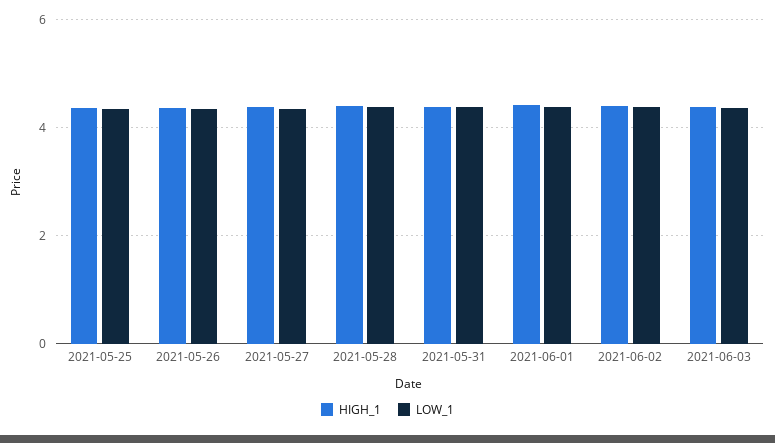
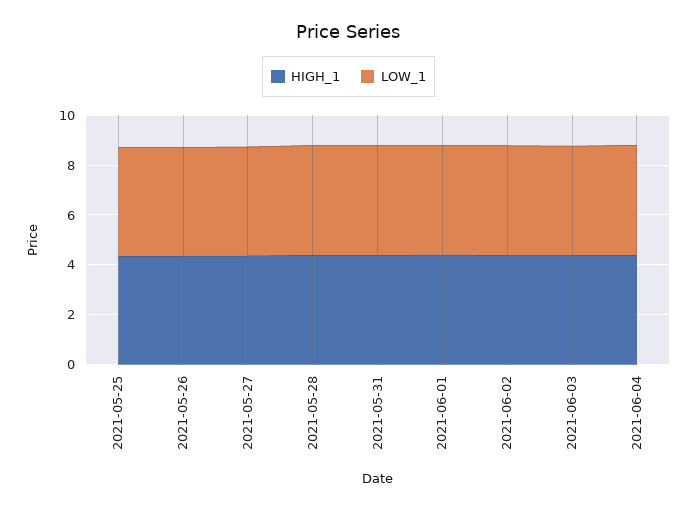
HIGH_1, 2021-06-04: none -> 4.5
LOW_1, 2021-06-04: none -> 4.5

